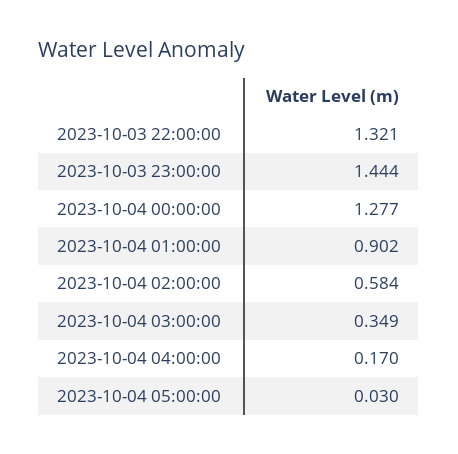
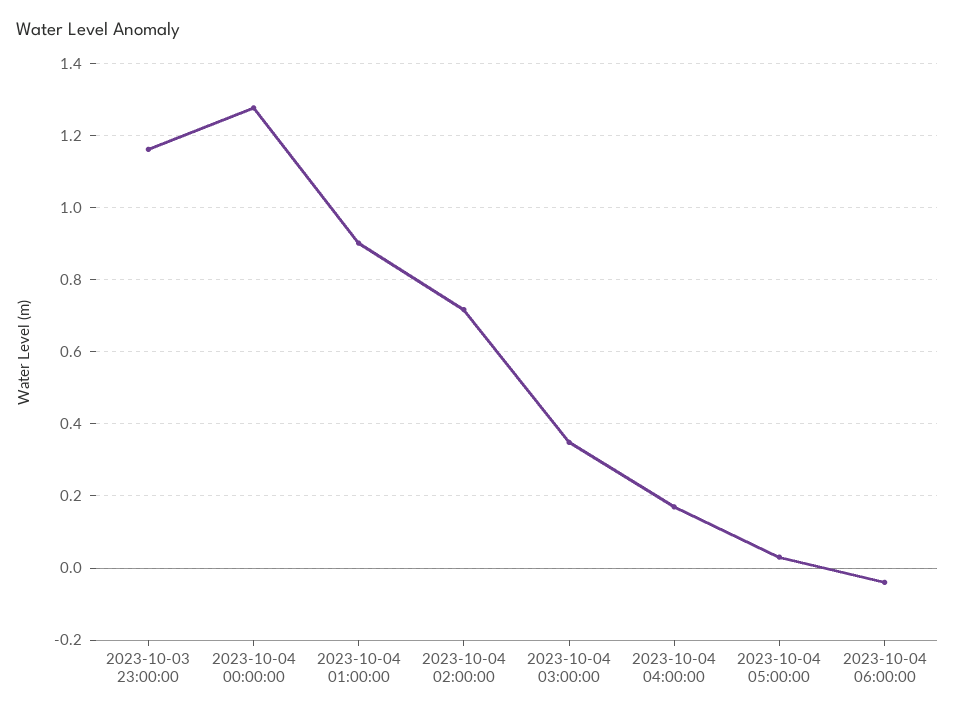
2023-10-03 22:00:00: 1.321 -> none
2023-10-03 23:00:00: 1.444 -> 1.16
2023-10-04 02:00:00: 0.584 -> 0.72
2023-10-04 06:00:00: none -> -0.04

